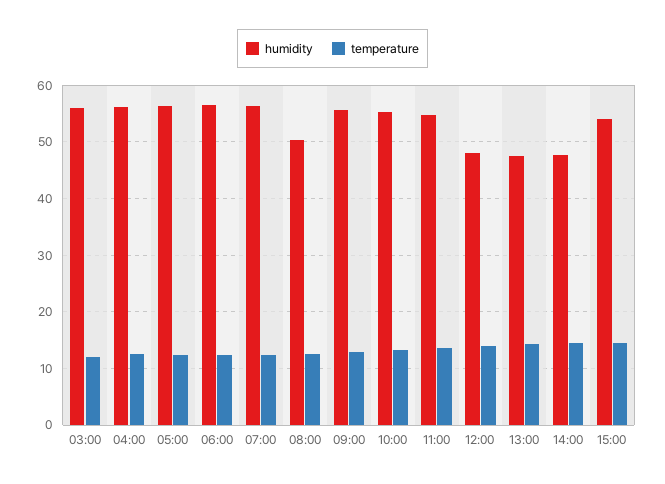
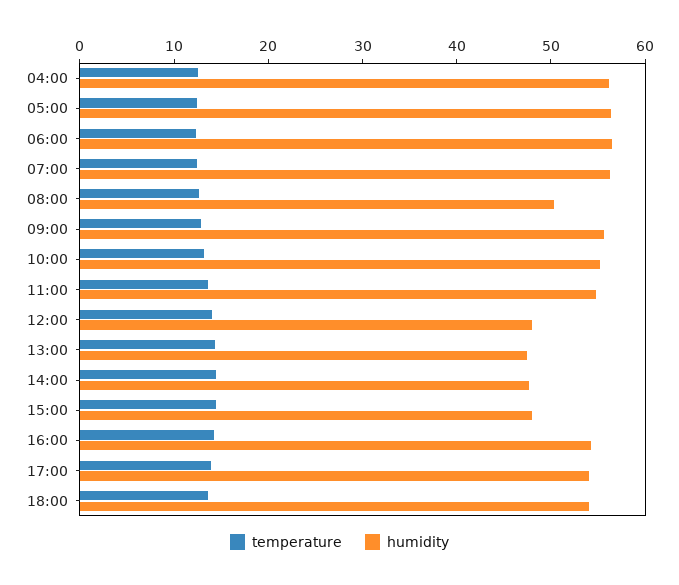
humidity, 03:00: 56 -> none
temperature, 03:00: 12 -> none
humidity, 15:00: 54 -> 48
temperature, 16:00: none -> 14
humidity, 16:00: none -> 54
temperature, 17:00: none -> 14
humidity, 17:00: none -> 54
temperature, 18:00: none -> 14
humidity, 18:00: none -> 54

